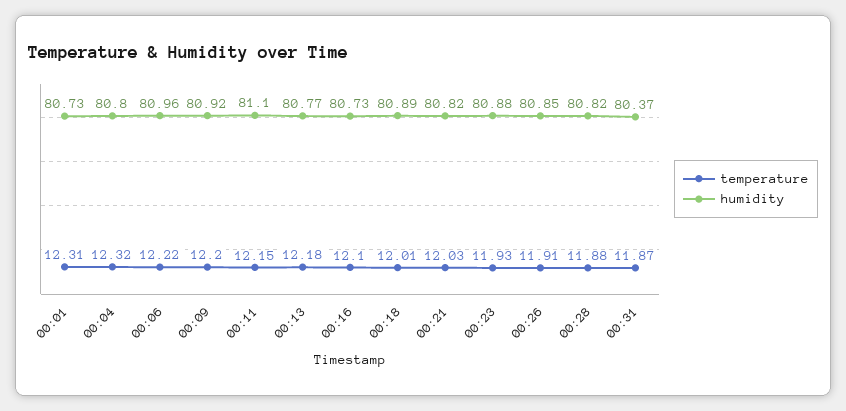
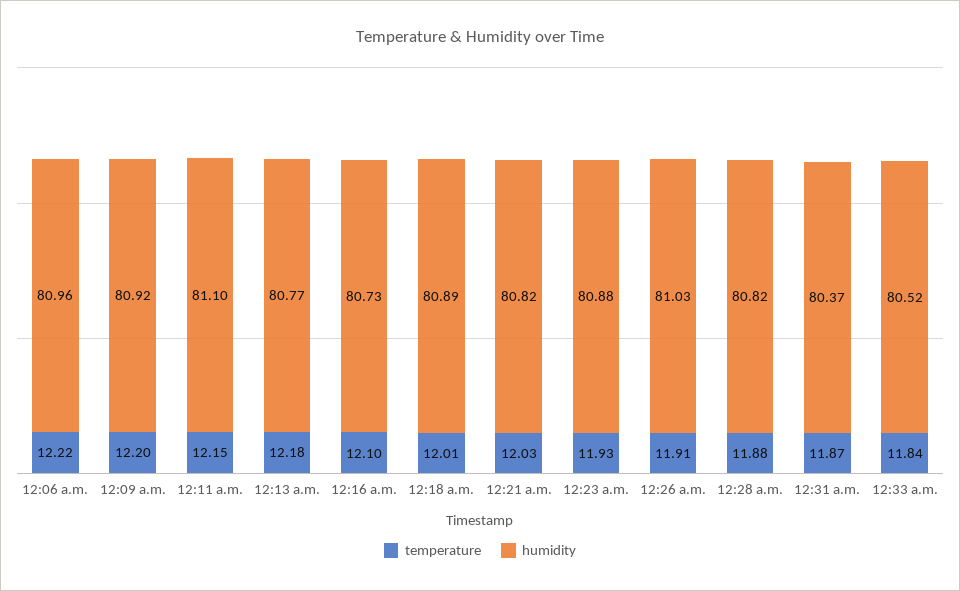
temperature, 00:01: 12.31 -> none
humidity, 00:01: 80.73 -> none
temperature, 00:04: 12.32 -> none
humidity, 00:04: 80.8 -> none
humidity, 00:26: 80.85 -> 81.03
temperature, 12:33 a.m.: none -> 11.84
humidity, 12:33 a.m.: none -> 80.52

